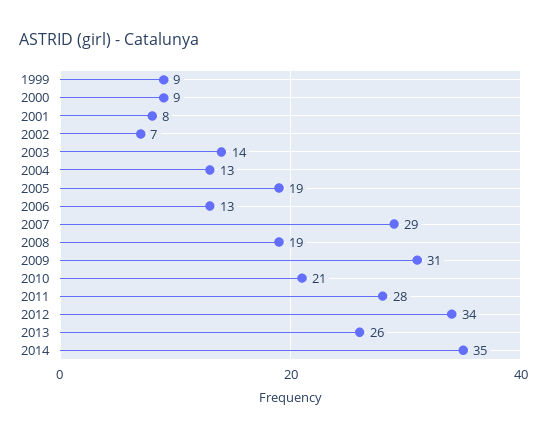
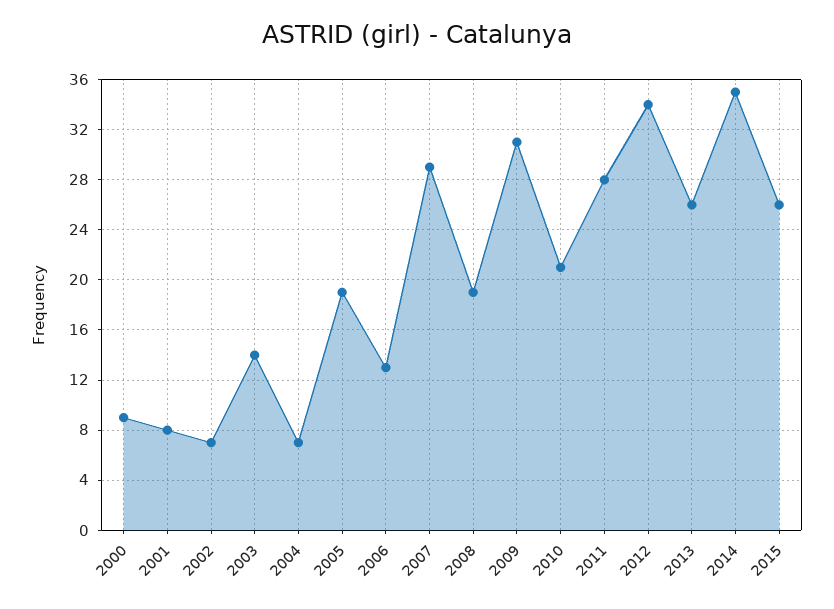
1999: 9 -> none
2004: 13 -> 7
2015: none -> 26

